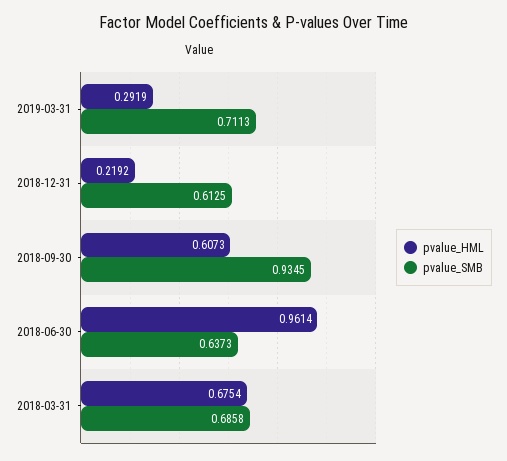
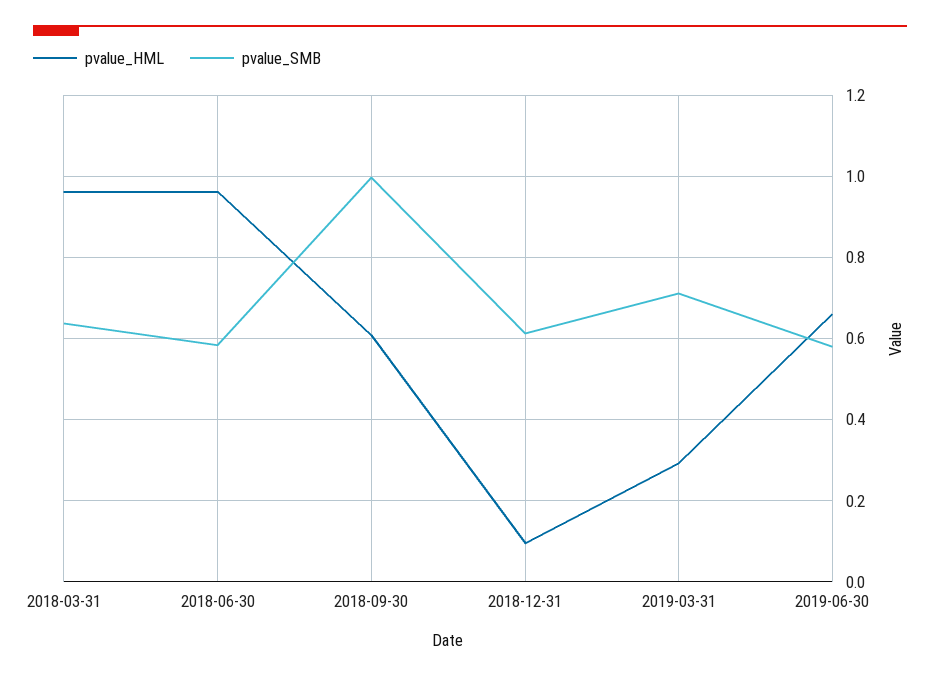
pvalue_HML, 2018-12-31: 0.2192 -> 0.1
pvalue_SMB, 2018-09-30: 0.9345 -> 1
pvalue_SMB, 2018-06-30: 0.6373 -> 0.58
pvalue_HML, 2018-03-31: 0.6754 -> 0.96
pvalue_SMB, 2018-03-31: 0.6858 -> 0.64
pvalue_HML, 2019-06-30: none -> 0.66
pvalue_SMB, 2019-06-30: none -> 0.58

